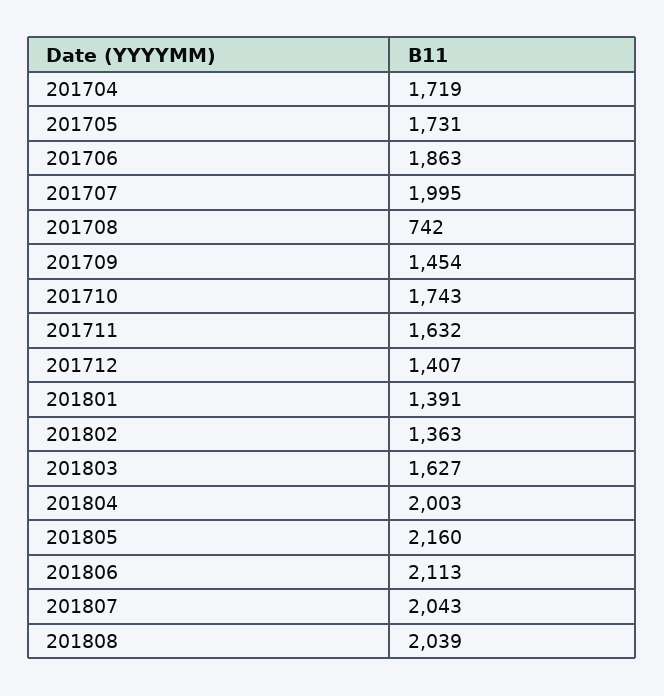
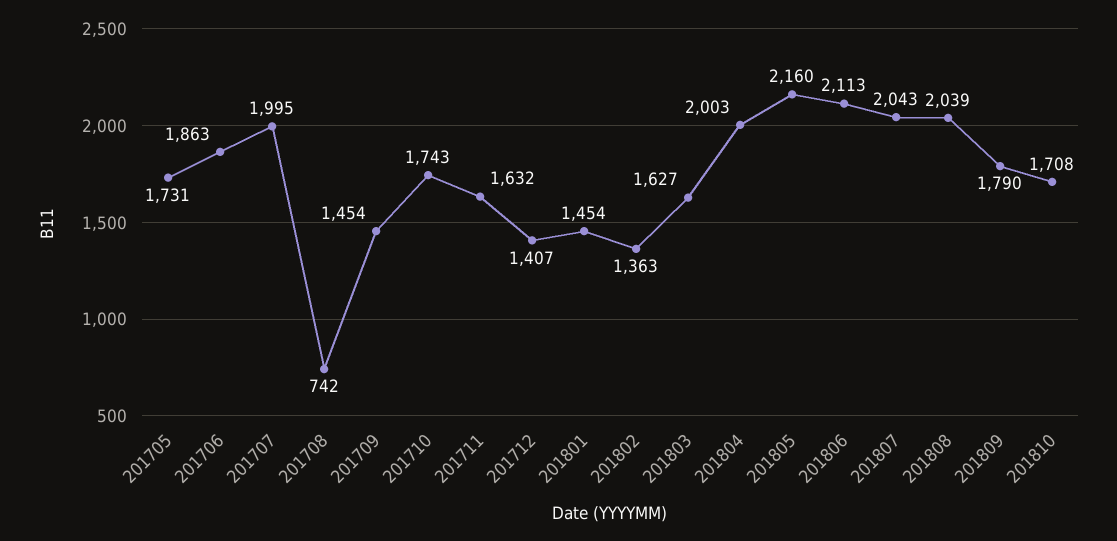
201704: 1719 -> none
201801: 1391 -> 1454
201809: none -> 1790
201810: none -> 1708

